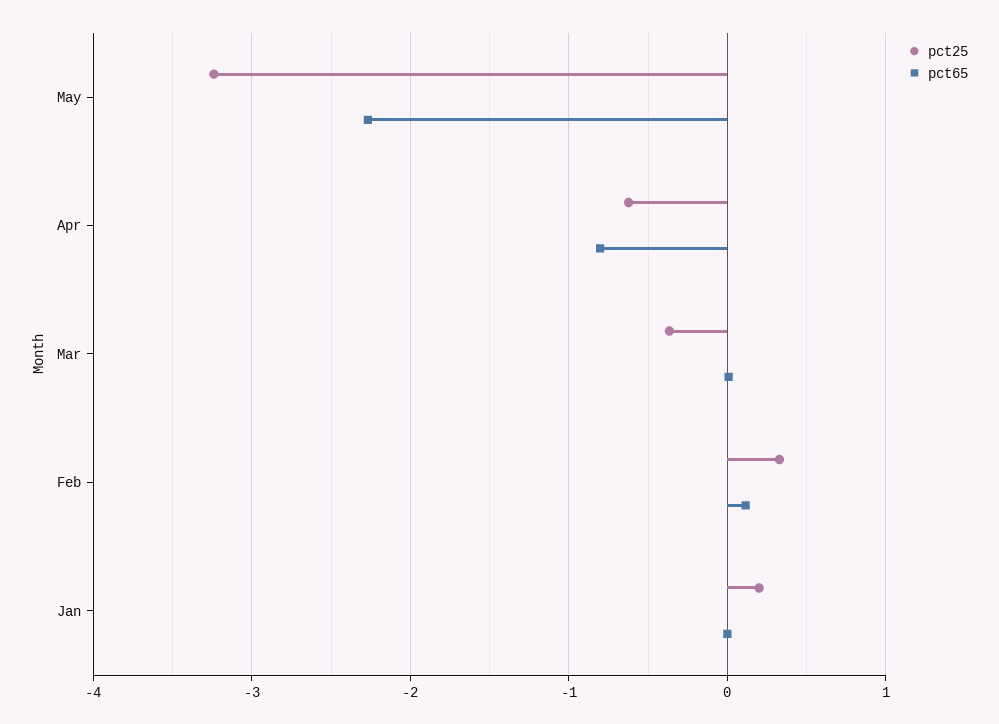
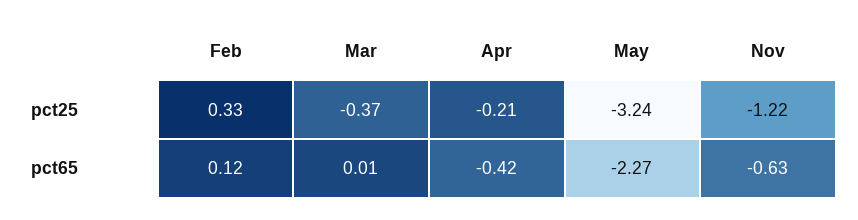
pct25, Apr: -0.6 -> -0.21
pct65, Apr: -0.8 -> -0.42
pct25, Jan: 0.2 -> none
pct65, Jan: 0 -> none
pct25, Nov: none -> -1.22
pct65, Nov: none -> -0.63

